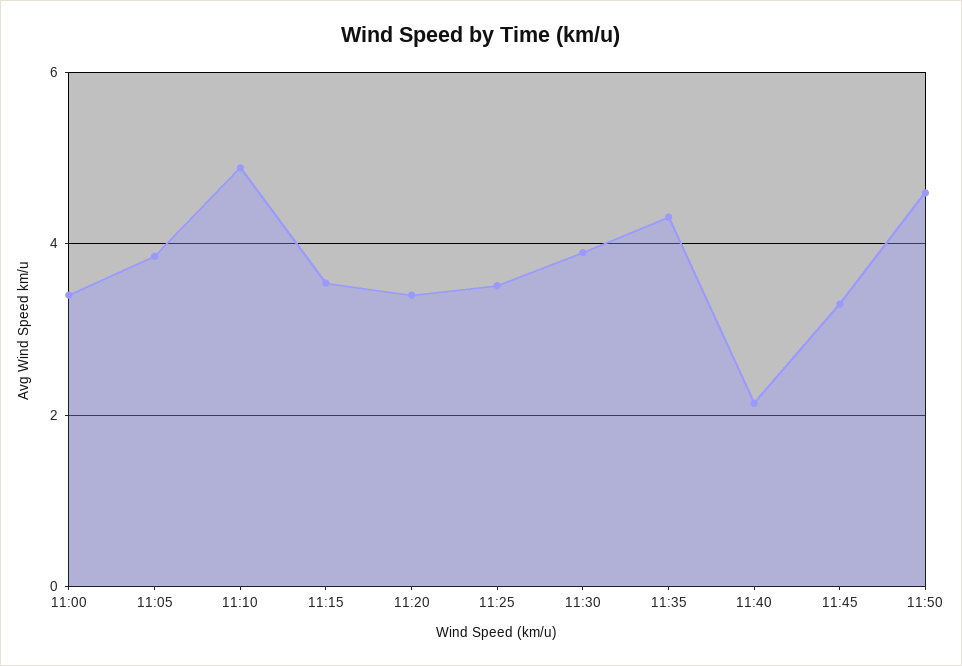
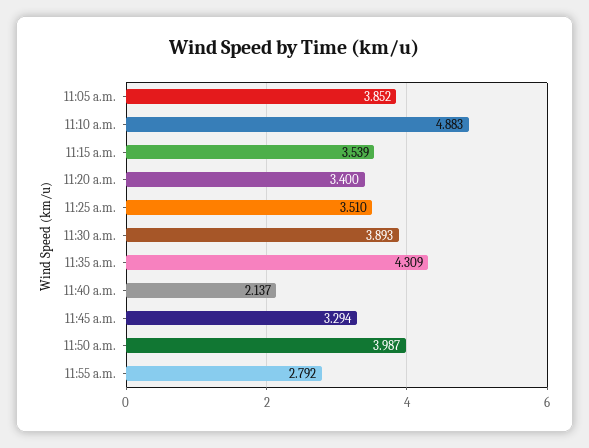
11:00: 3.4 -> none
11:50: 4.6 -> 3.987
11:55 a.m.: none -> 2.792

